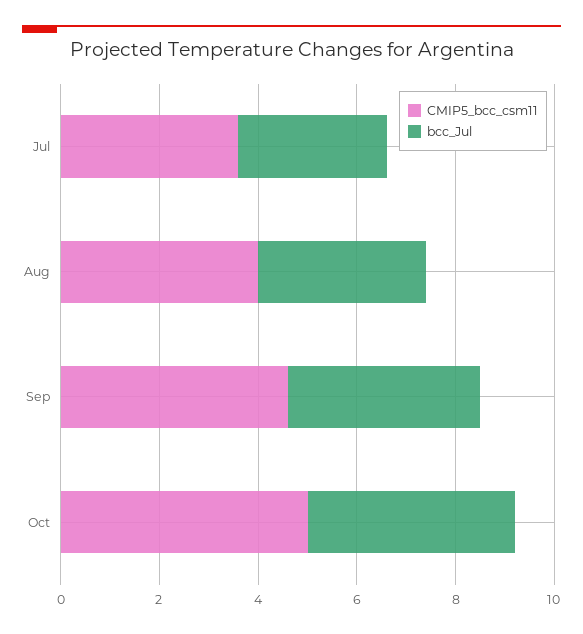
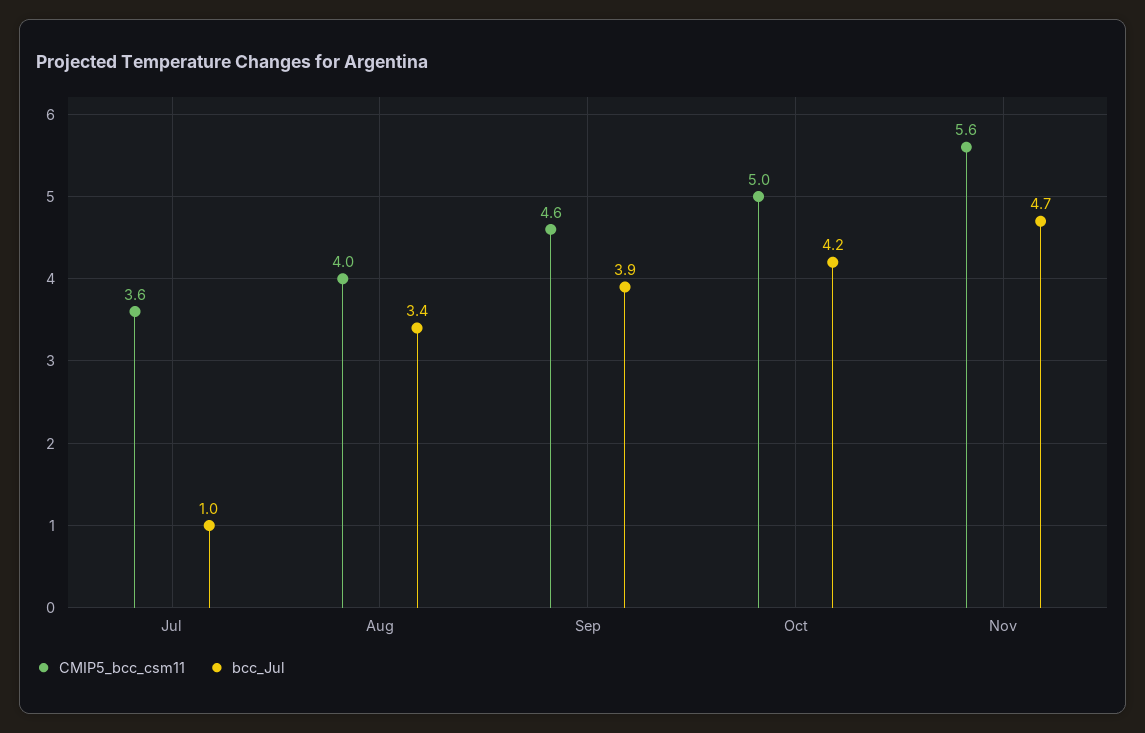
bcc_Jul, Jul: 3 -> 1
CMIP5_bcc_csm11, Nov: none -> 5.6
bcc_Jul, Nov: none -> 4.7

